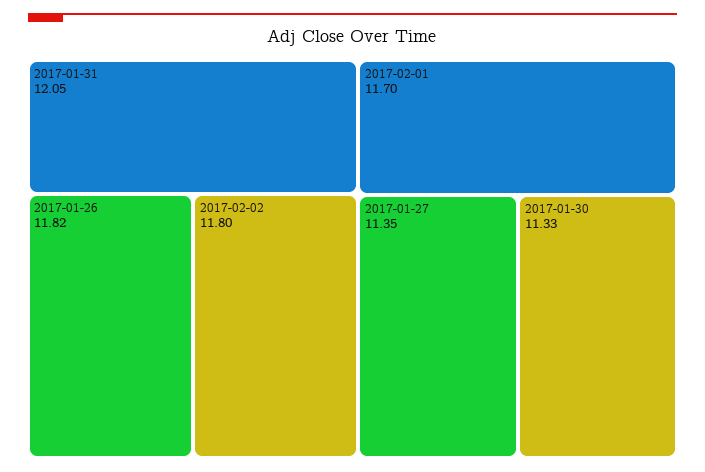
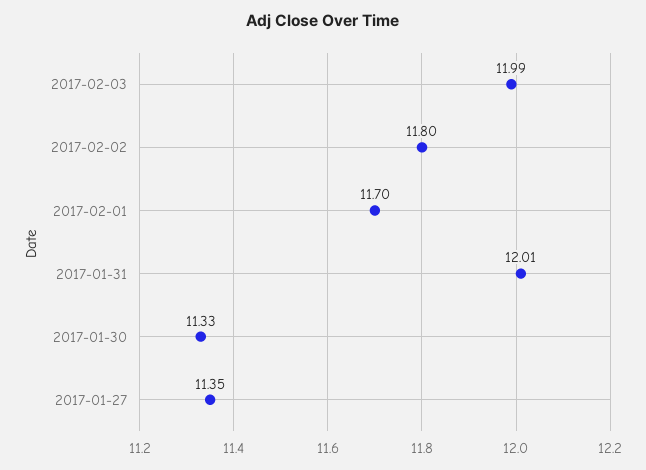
2017-01-31: 12.05 -> 12.01
2017-01-26: 11.82 -> none
2017-02-03: none -> 11.99

